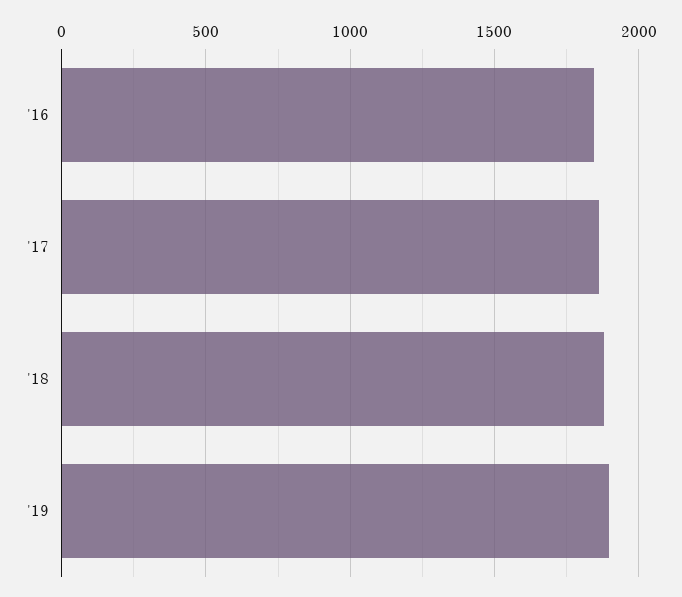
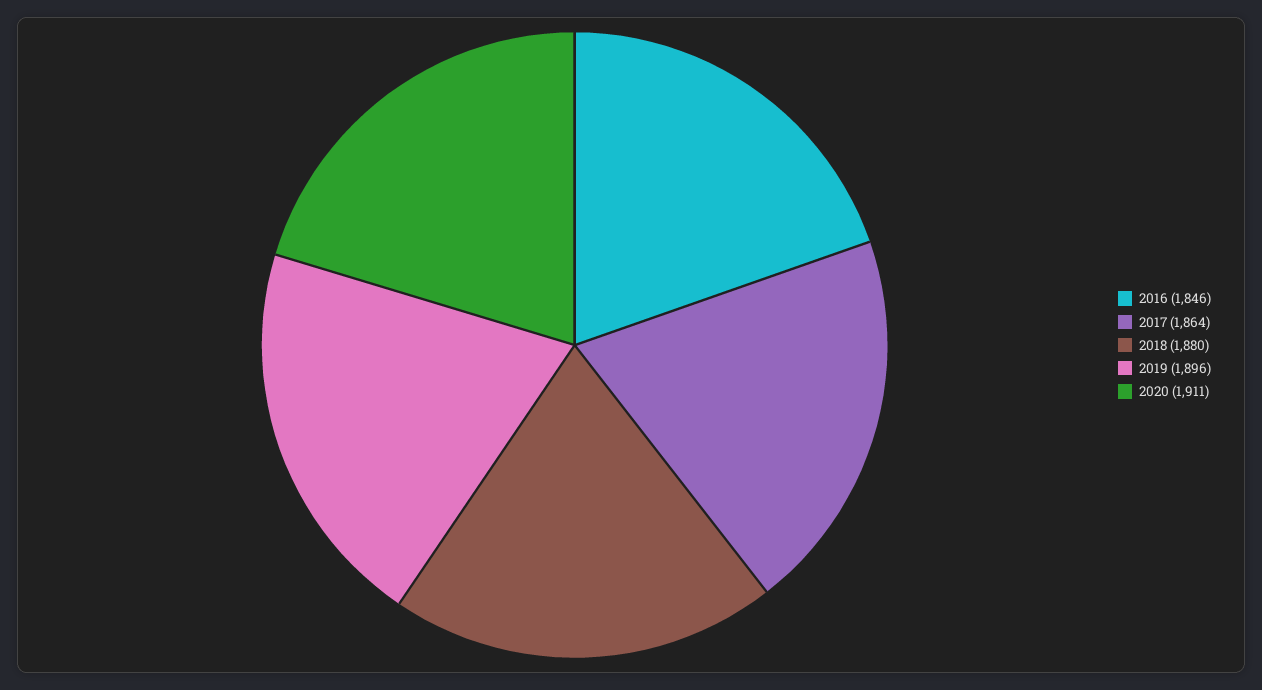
2020: none -> 1911

